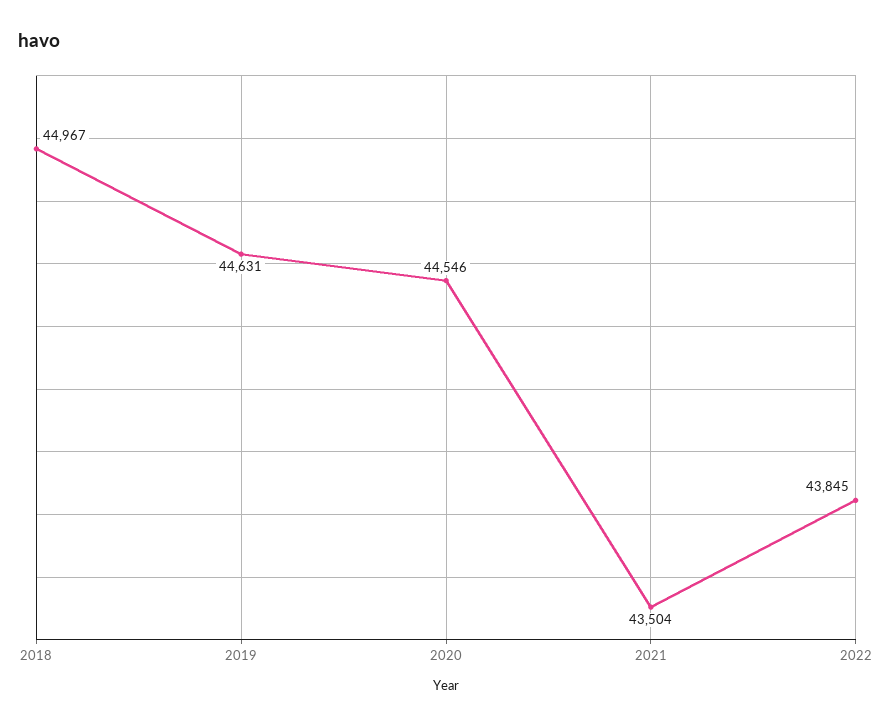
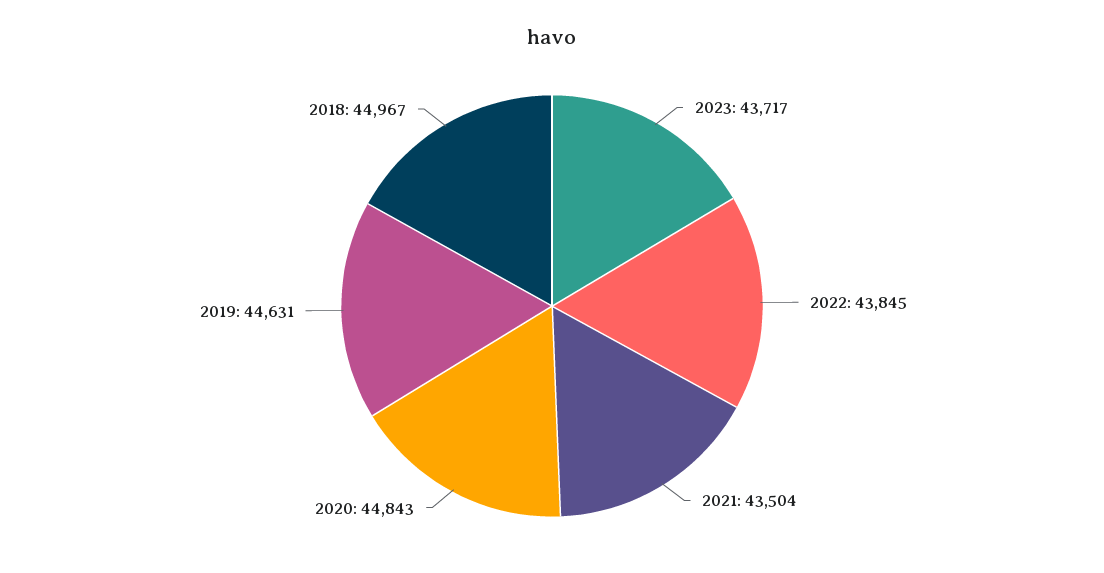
2020: 44546 -> 44843
2023: none -> 43717

